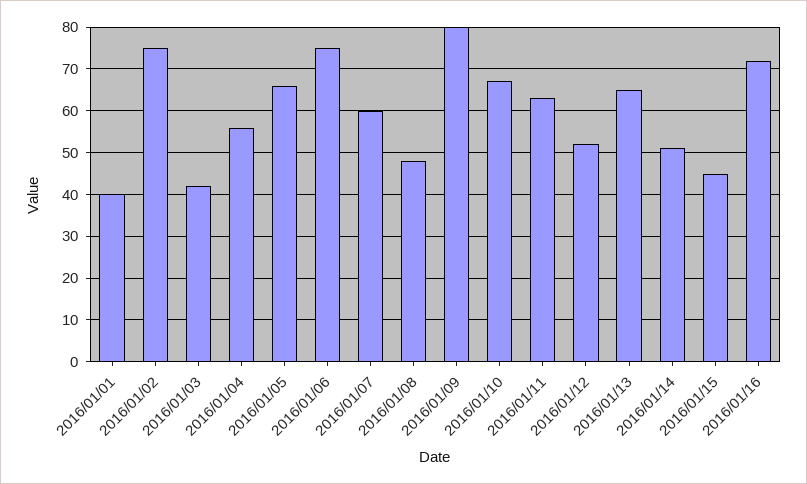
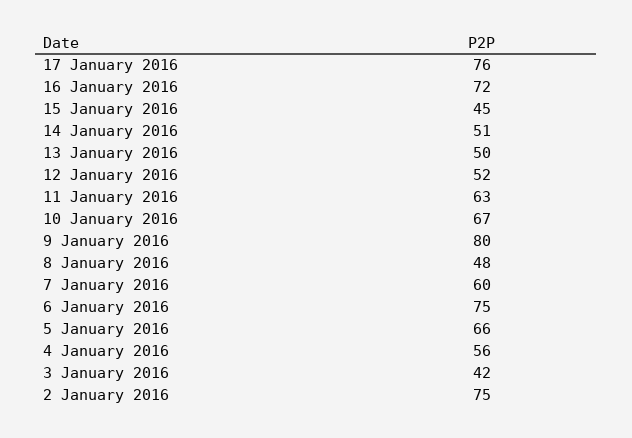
2016/01/01: 40 -> none
2016/01/13: 65 -> 50
17 January 2016: none -> 76

